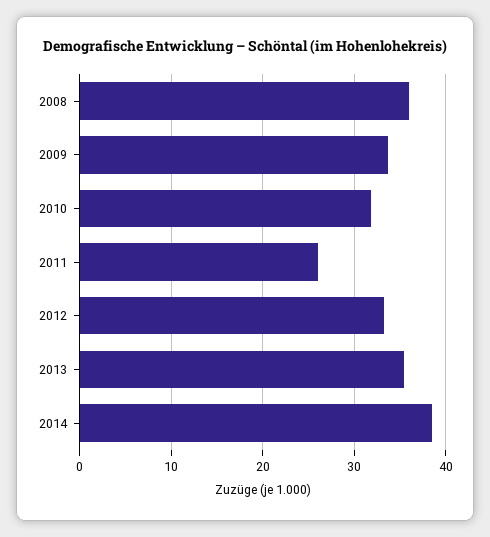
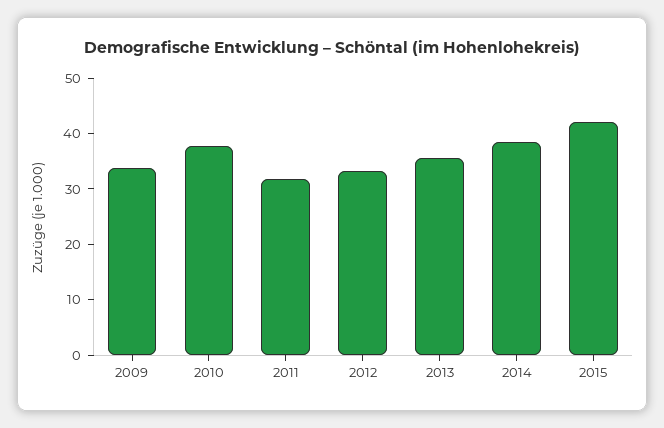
2008: 36 -> none
2010: 32 -> 38
2011: 26 -> 32
2015: none -> 42

